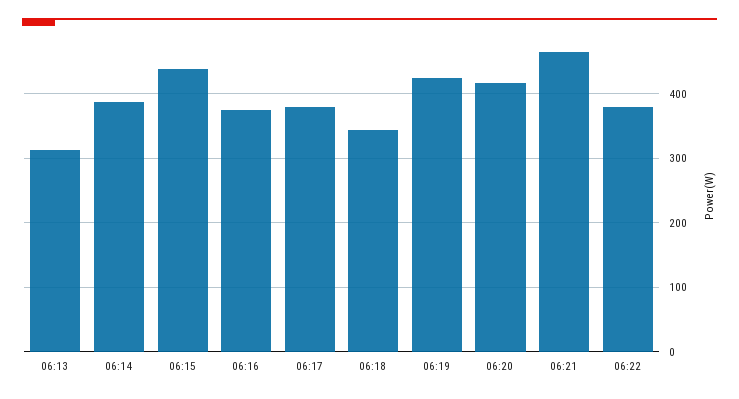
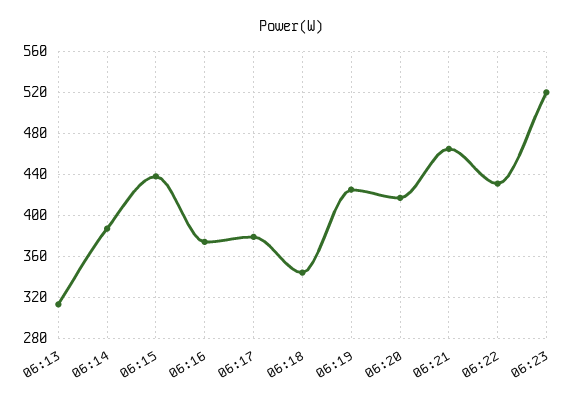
06:22: 380 -> 430
06:23: none -> 520

